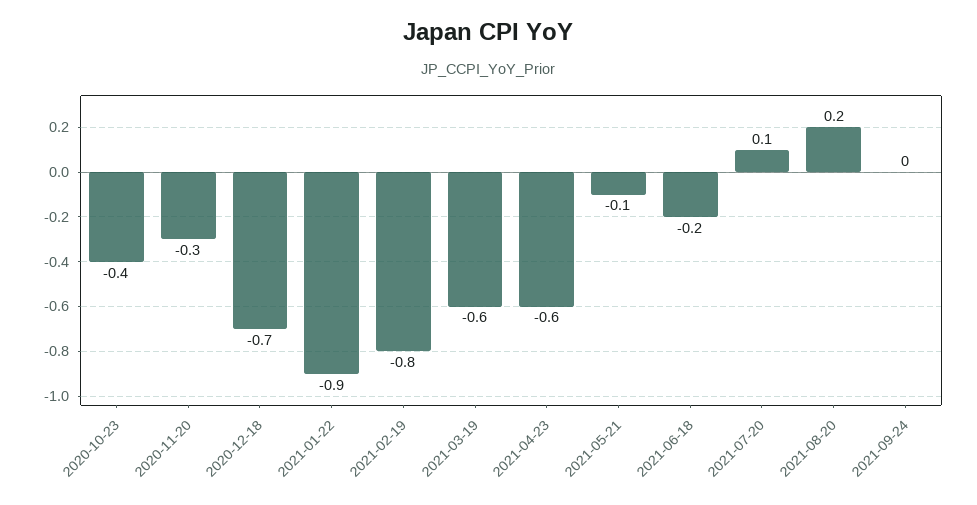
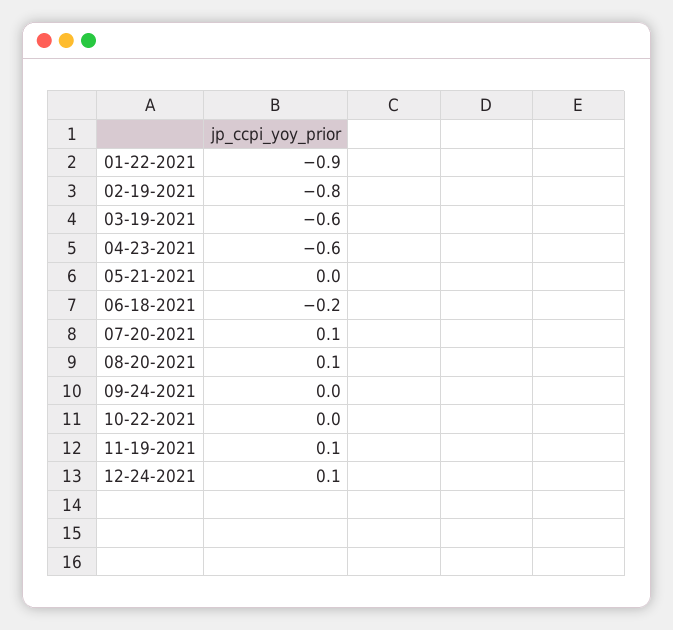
2020-10-23: -0.4 -> none
2020-11-20: -0.3 -> none
2020-12-18: -0.7 -> none
2021-05-21: -0.1 -> 0
2021-08-20: 0.2 -> 0.1
10-22-2021: none -> 0
11-19-2021: none -> 0.1
12-24-2021: none -> 0.1

